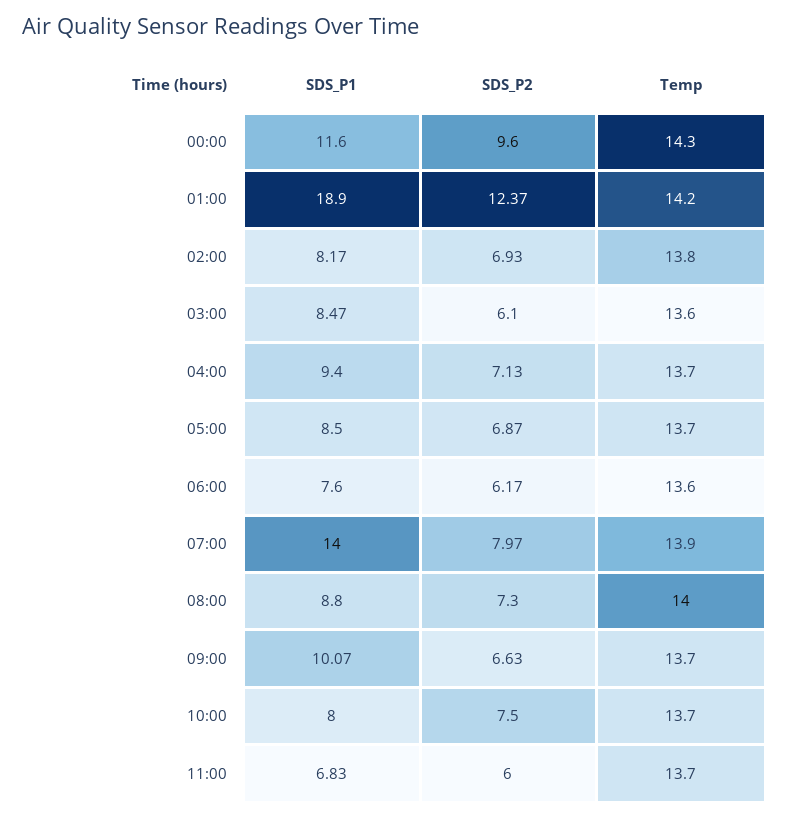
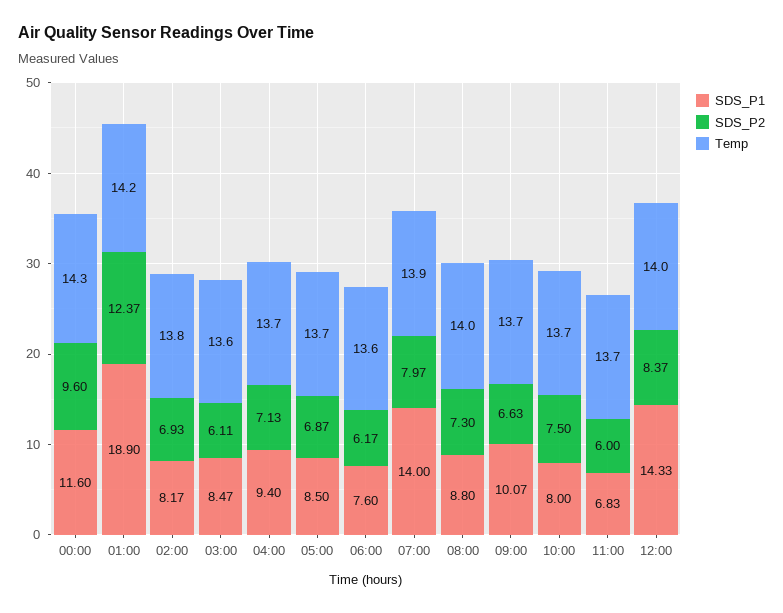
SDS_P2, 03:00: 6.1 -> 6.11
SDS_P1, 12:00: none -> 14.33
SDS_P2, 12:00: none -> 8.37
Temp, 12:00: none -> 14

